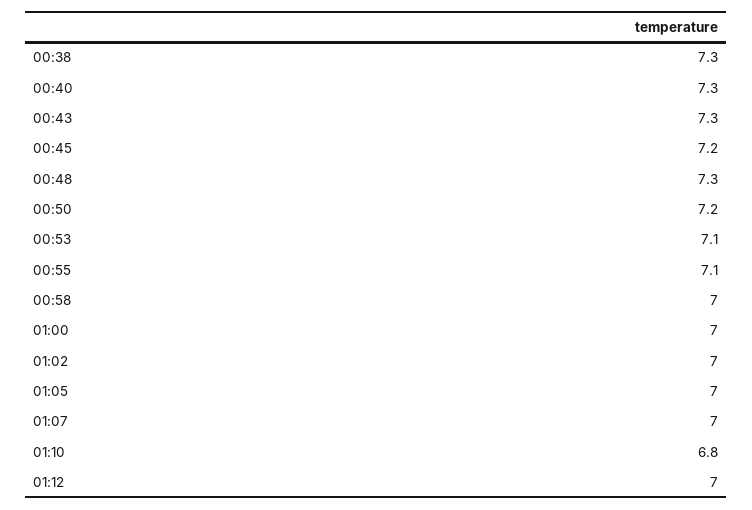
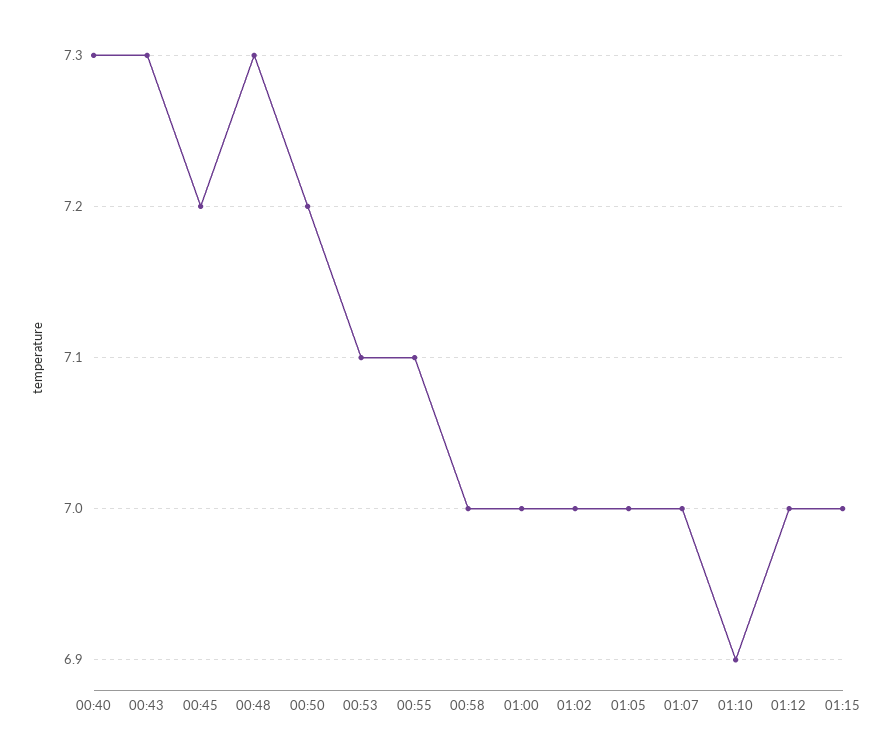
00:38: 7.3 -> none
01:10: 6.8 -> 6.9
01:15: none -> 7

